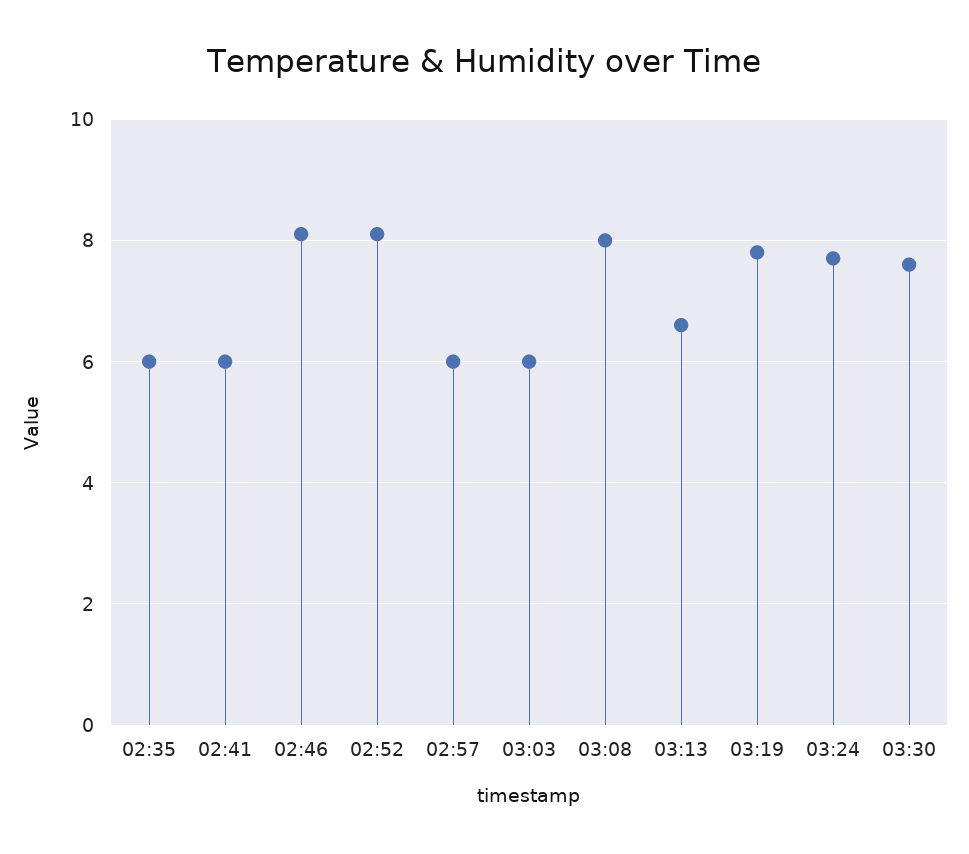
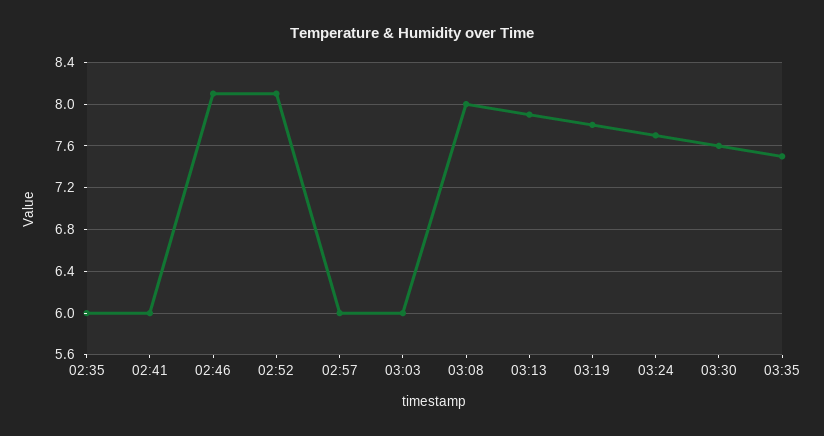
03:13: 6.5 -> 7.9
03:35: none -> 7.5

